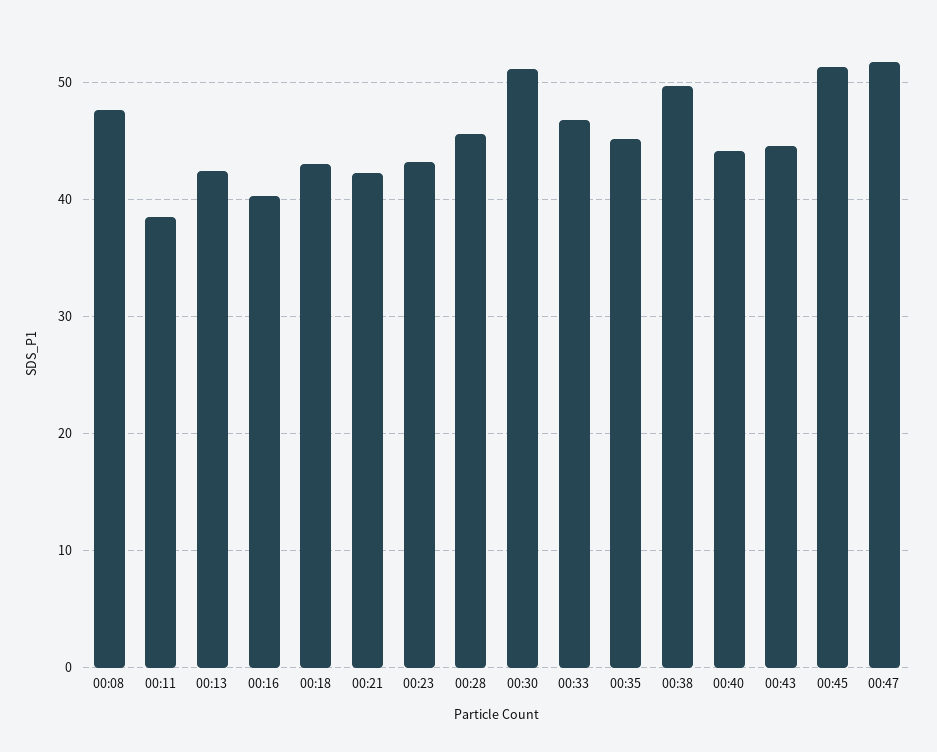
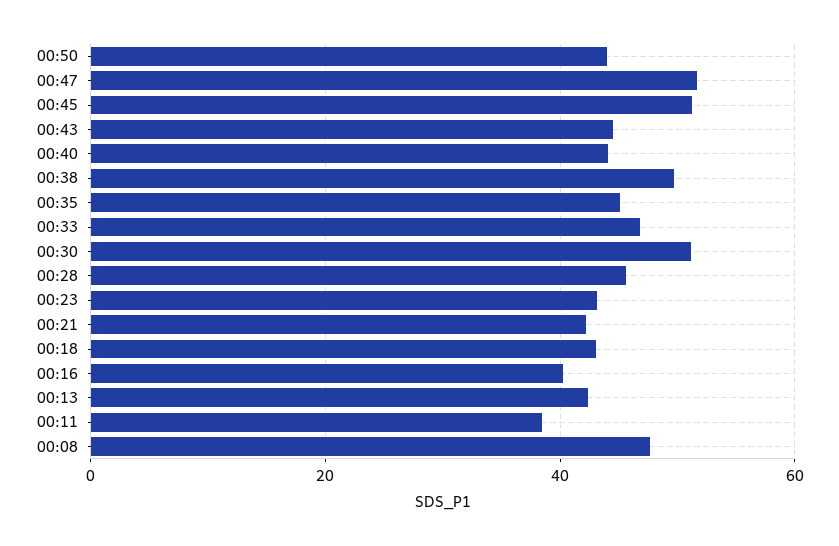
00:50: none -> 44

